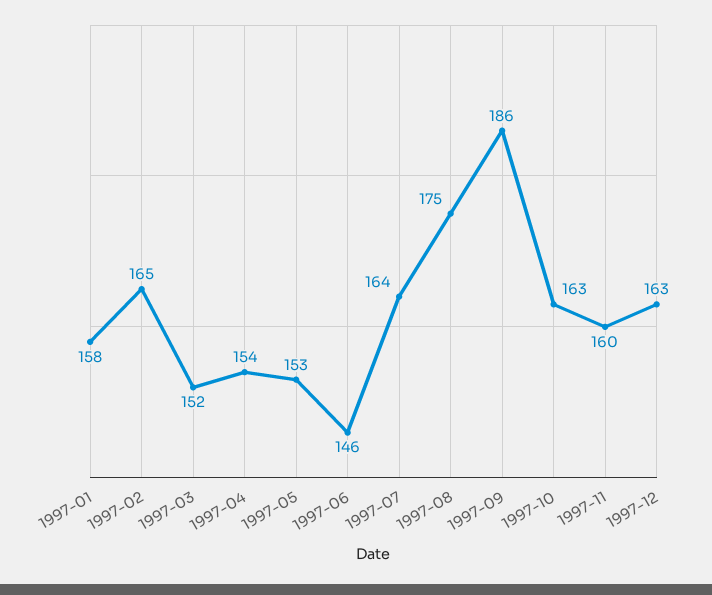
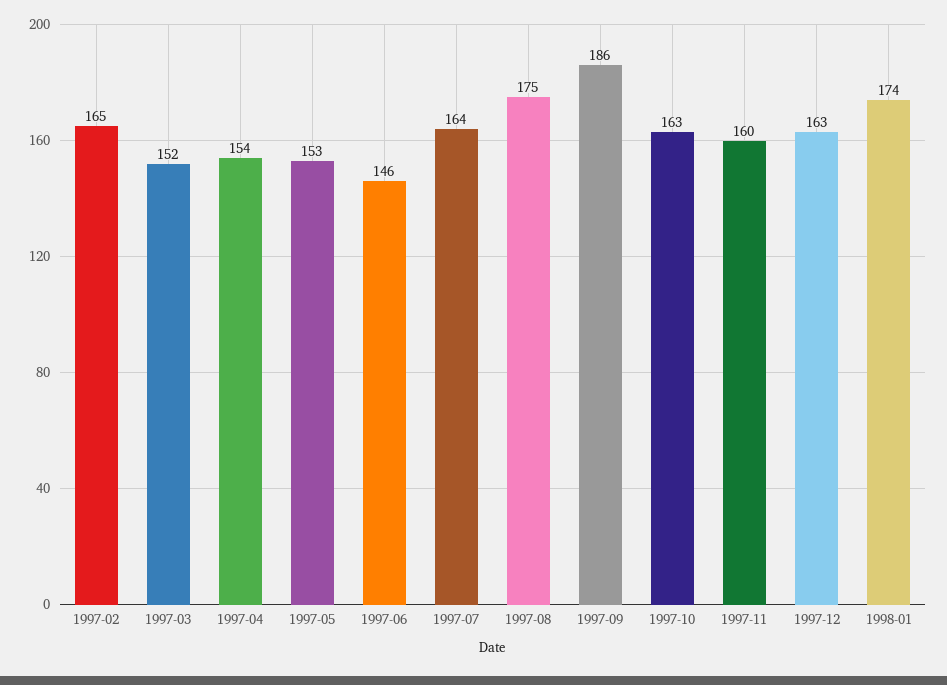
1997-01: 158 -> none
1998-01: none -> 174

